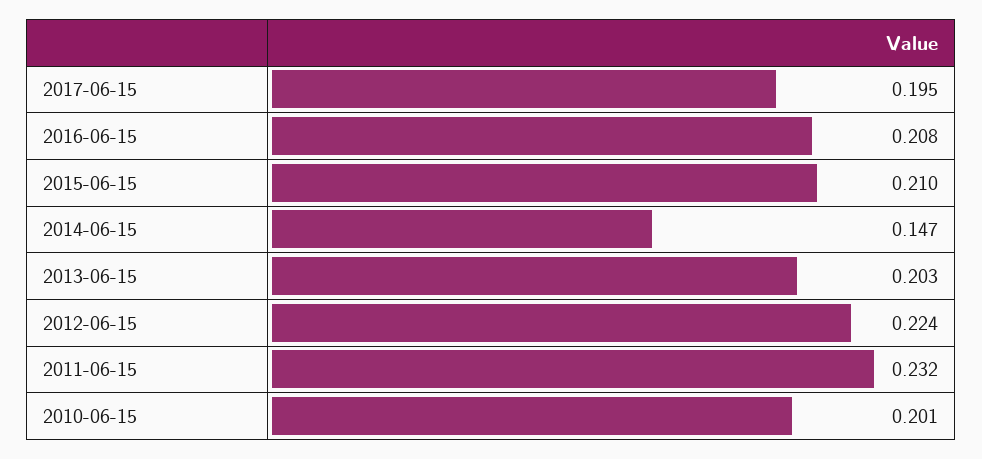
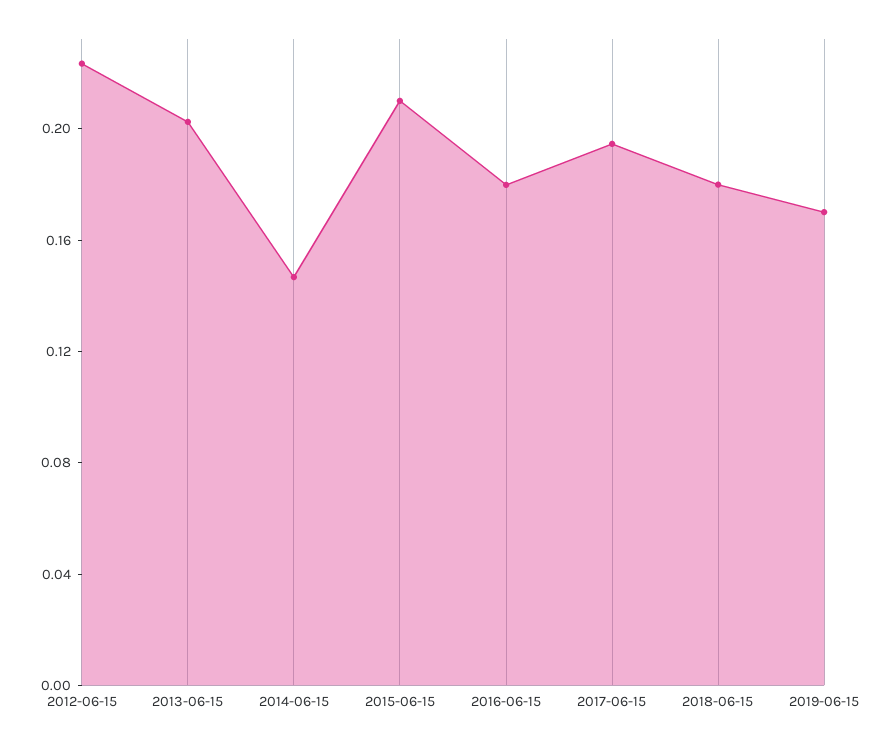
2016-06-15: 0.208 -> 0.18
2011-06-15: 0.232 -> none
2010-06-15: 0.201 -> none
2018-06-15: none -> 0.18
2019-06-15: none -> 0.17

